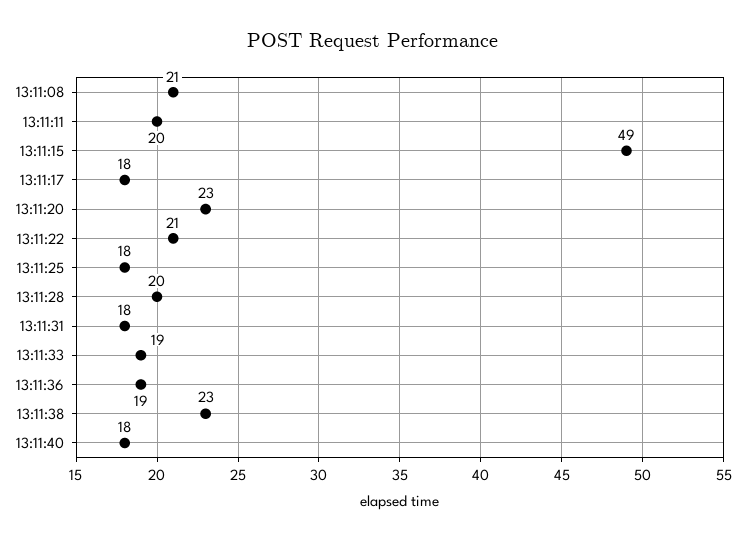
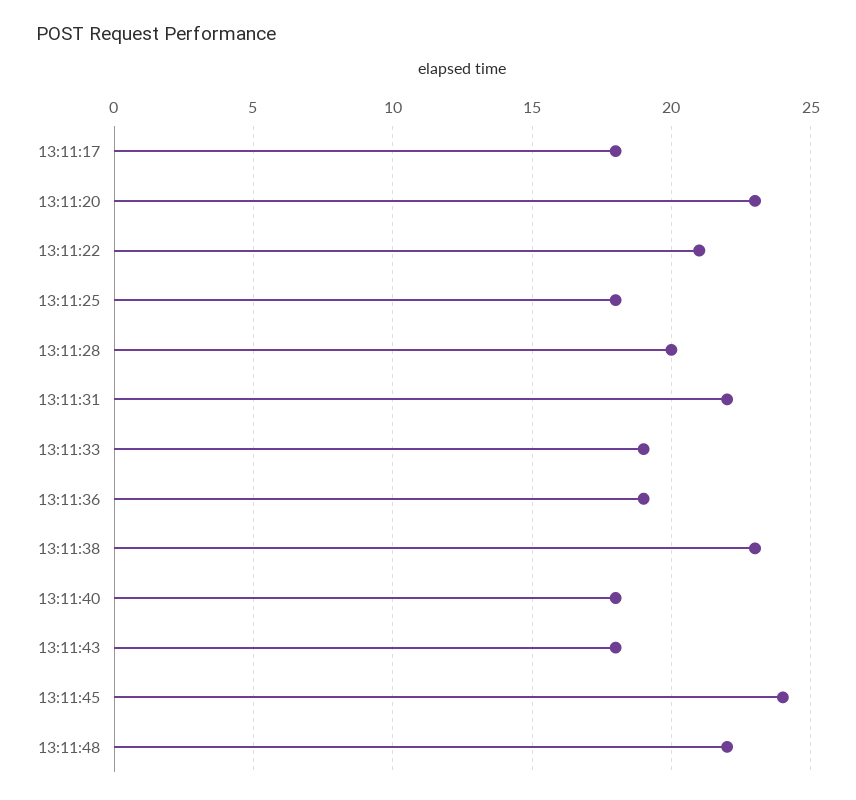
13:11:08: 21 -> none
13:11:11: 20 -> none
13:11:15: 49 -> none
13:11:31: 18 -> 22
13:11:43: none -> 18
13:11:45: none -> 24
13:11:48: none -> 22

